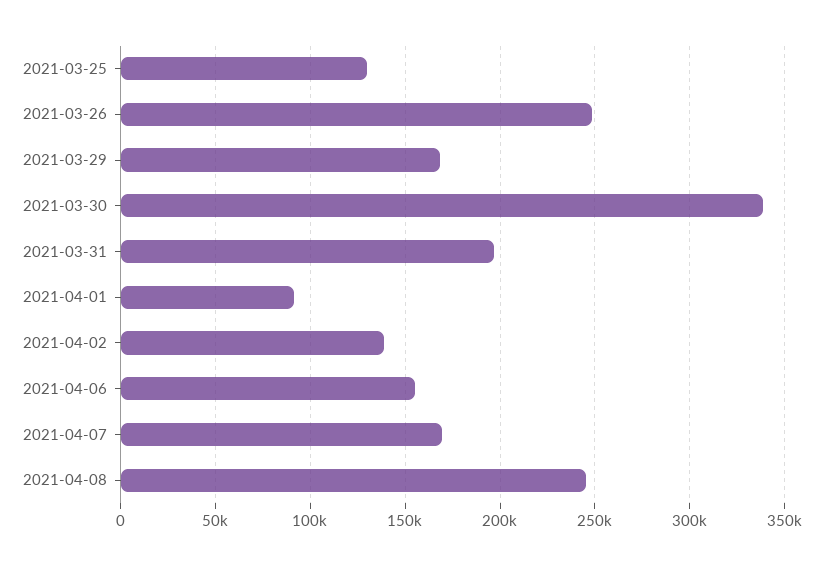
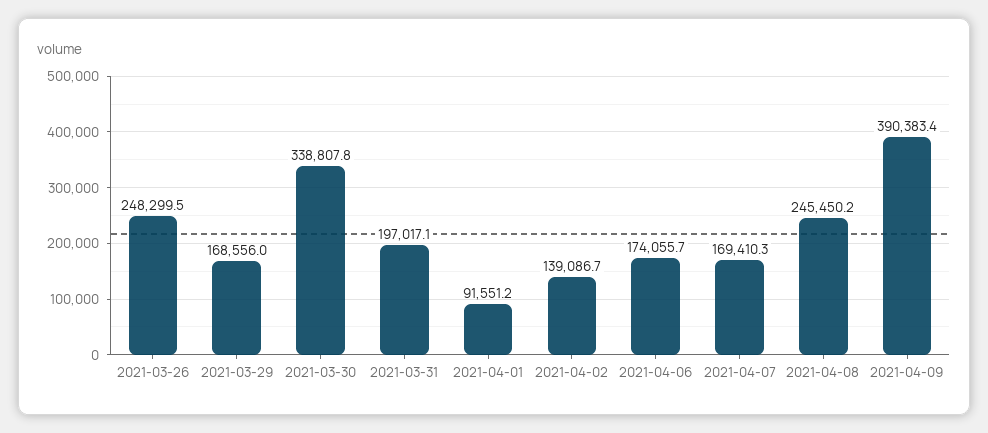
2021-03-25: 130000 -> none
2021-04-06: 155000 -> 174055.7
2021-04-09: none -> 390383.4

